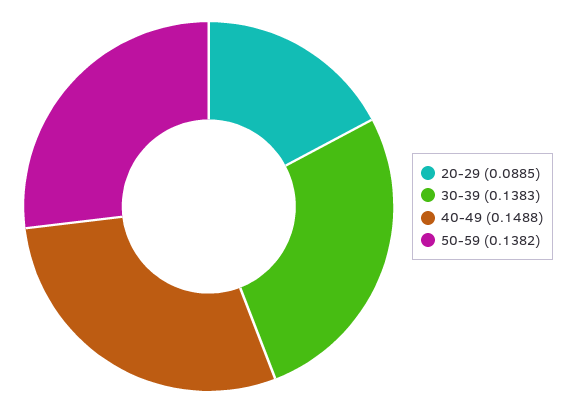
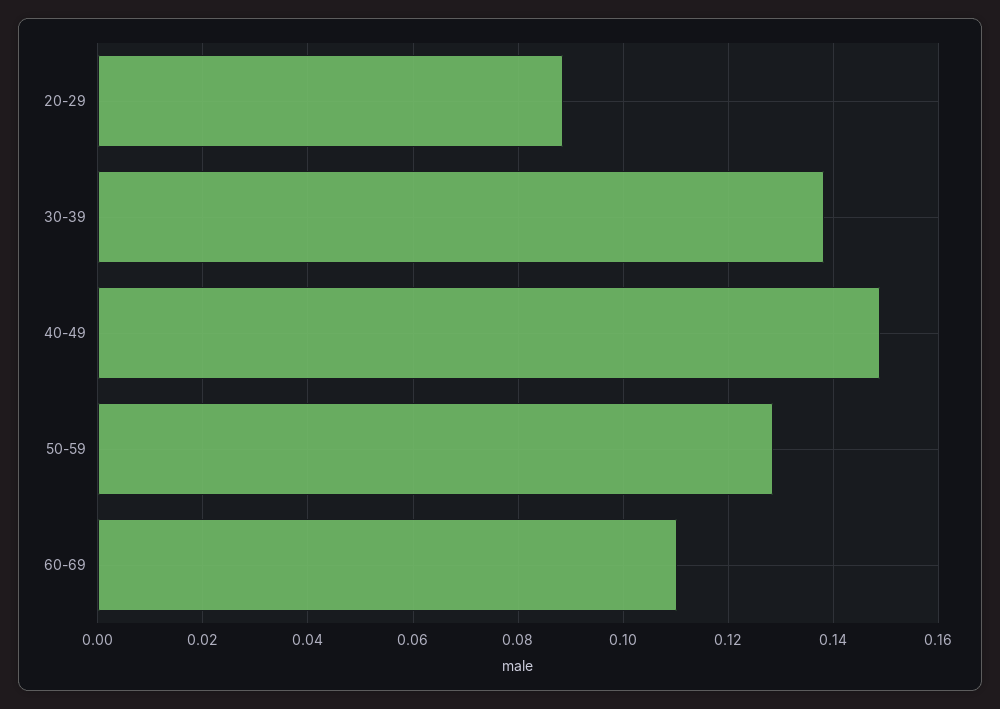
50-59: 0.1382 -> 0.128
60-69: none -> 0.11

